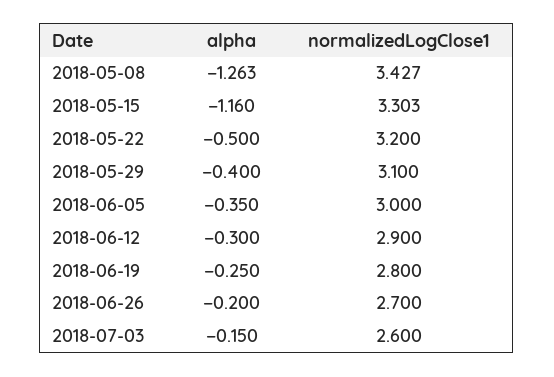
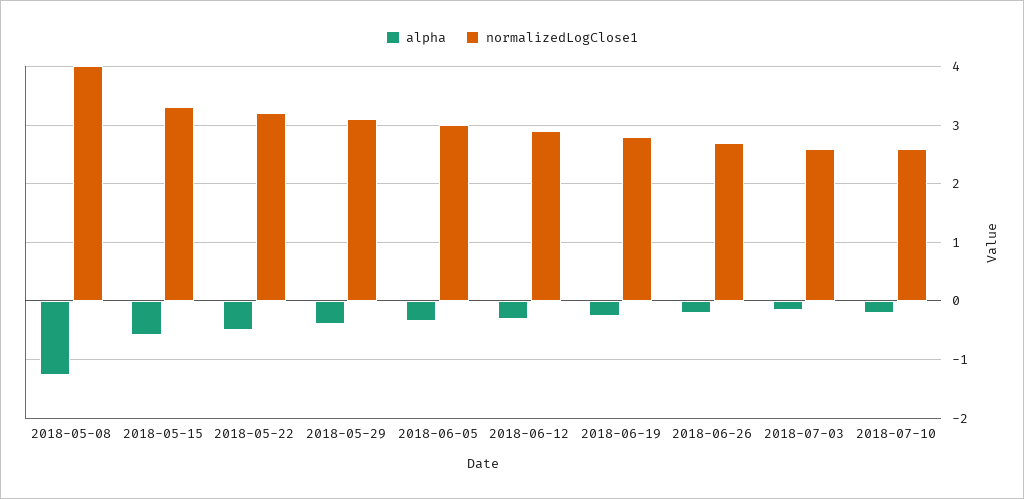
normalizedLogClose1, 2018-05-08: 3.427 -> 4
alpha, 2018-05-15: -1.16 -> -0.6
alpha, 2018-07-10: none -> -0.2
normalizedLogClose1, 2018-07-10: none -> 2.6

